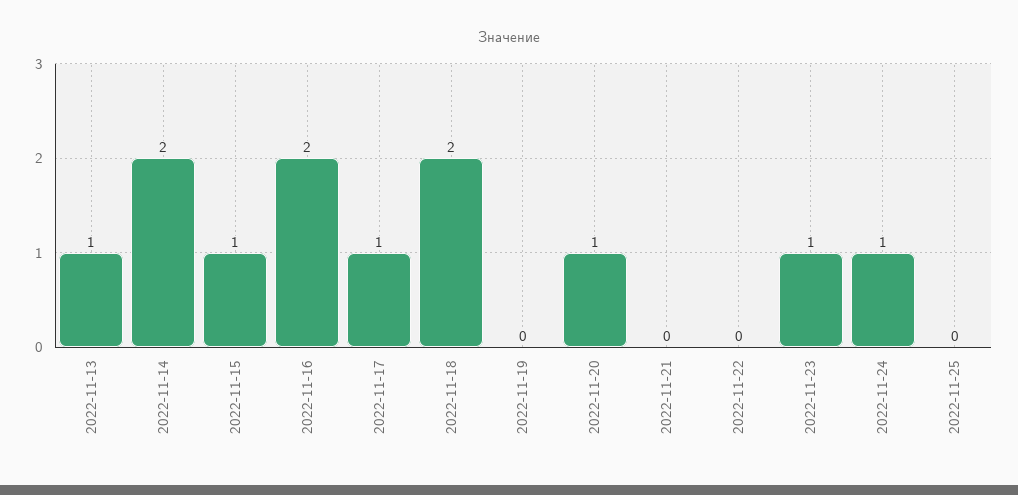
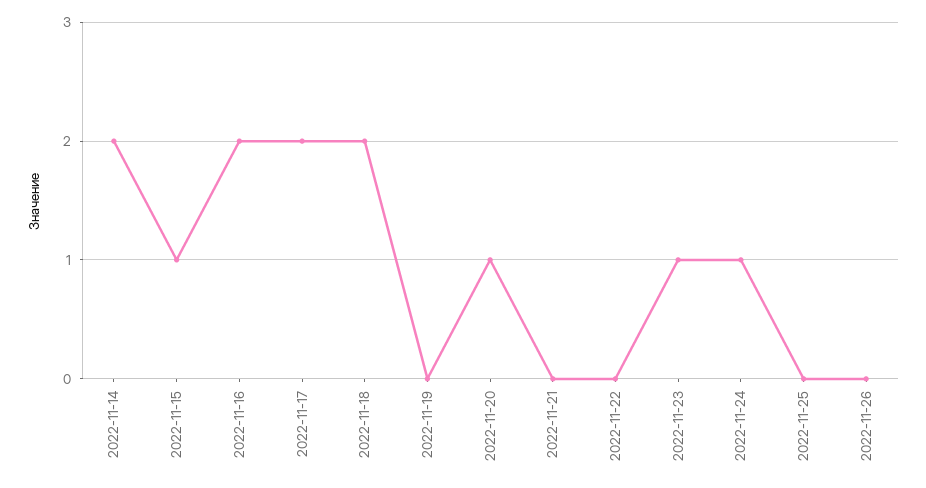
2022-11-13: 1 -> none
2022-11-17: 1 -> 2
2022-11-26: none -> 0

